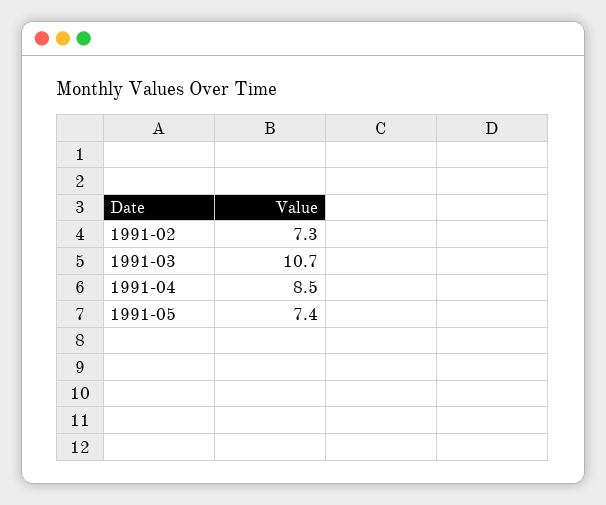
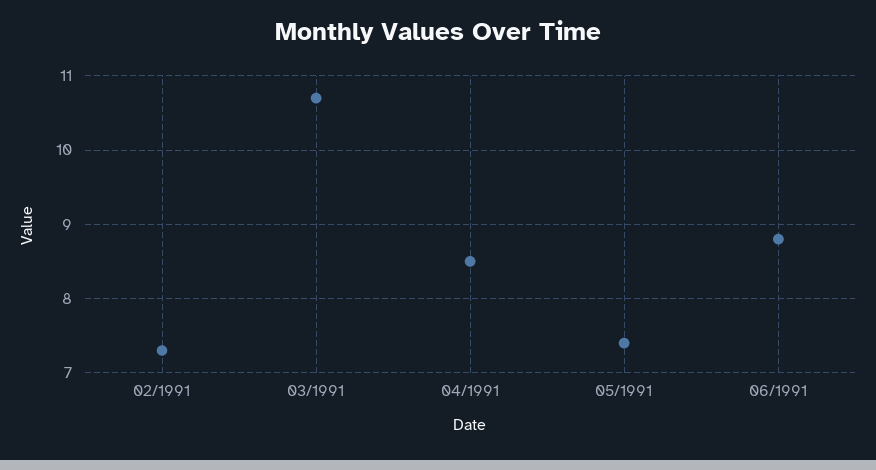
06/1991: none -> 8.8

